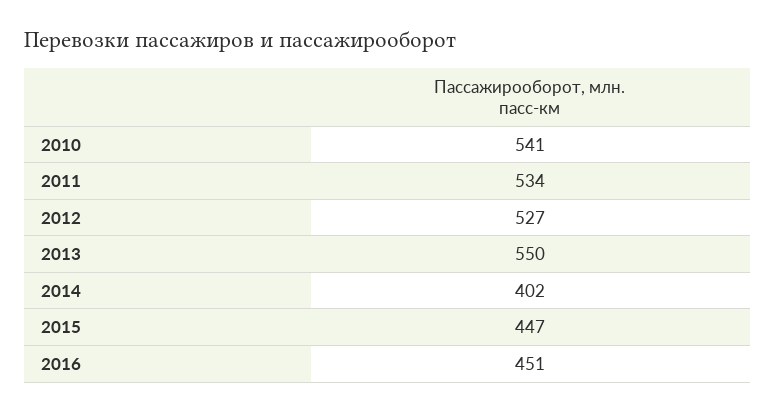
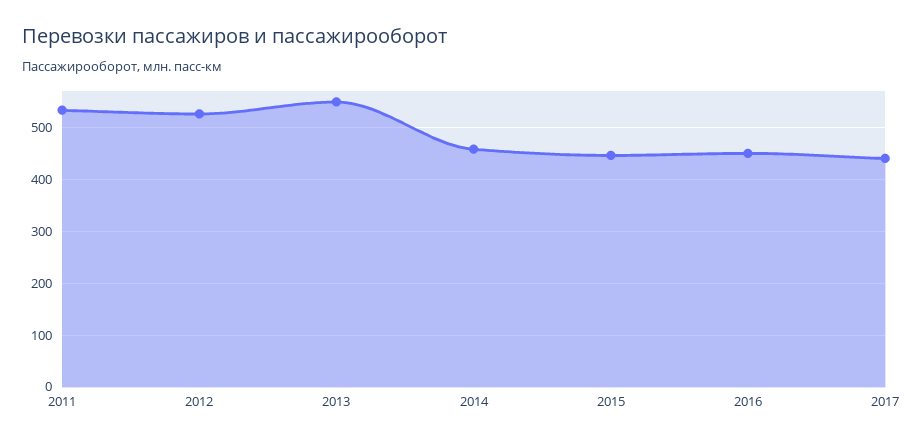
2010: 541 -> none
2014: 402 -> 460
2017: none -> 440

